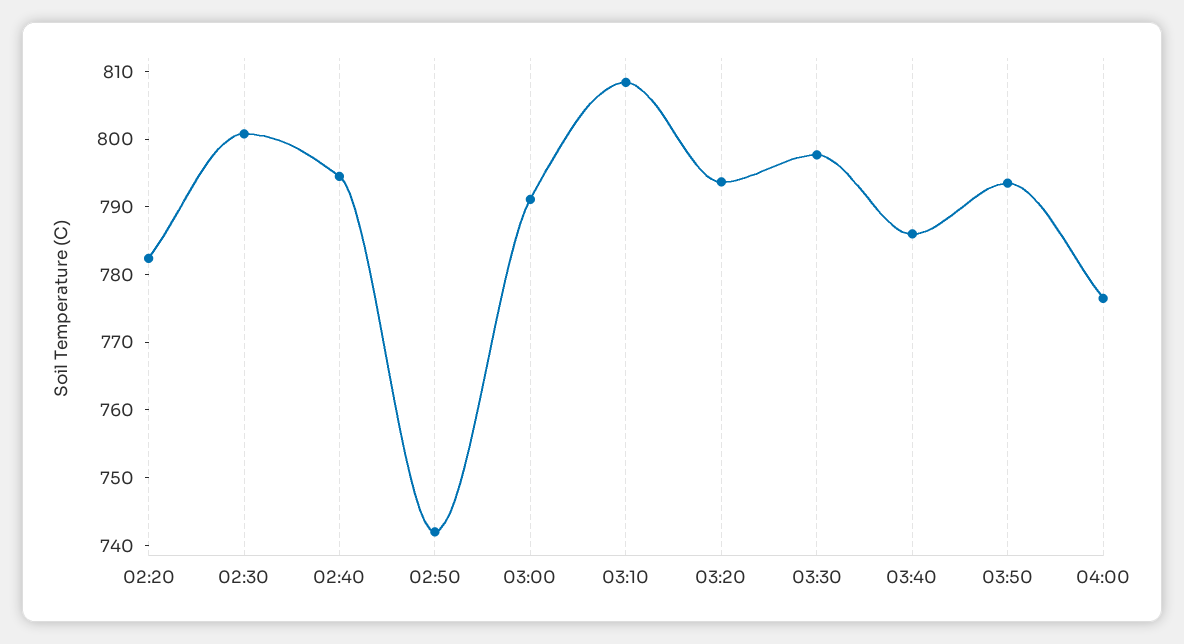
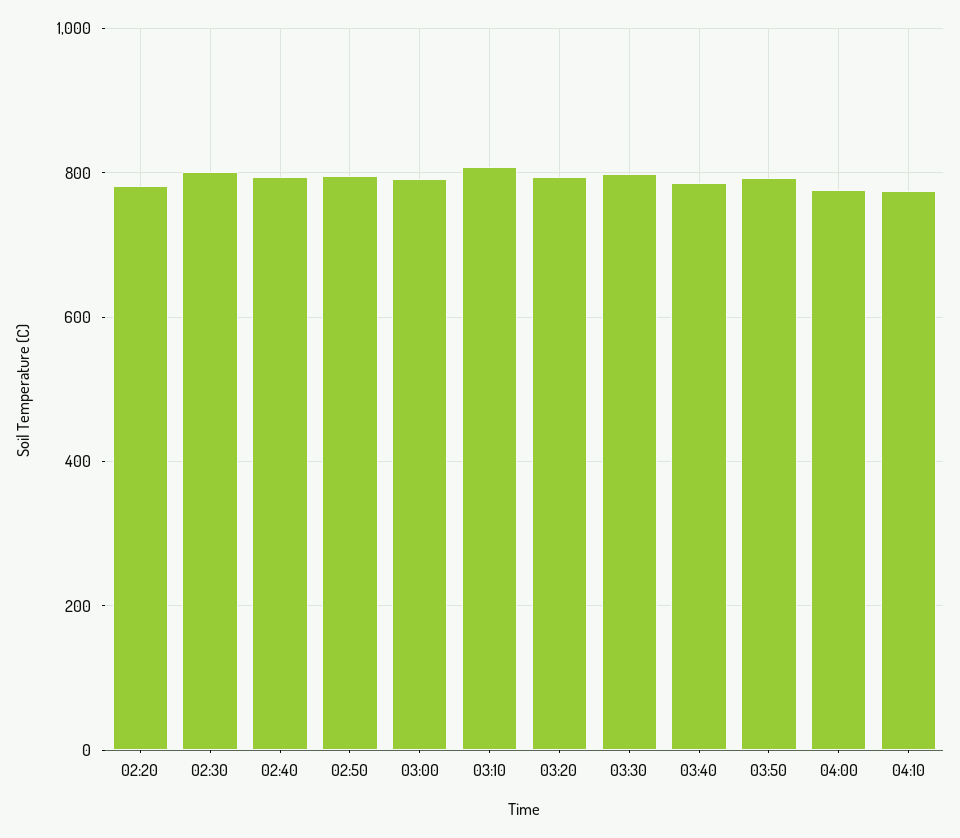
02:50: 742 -> 800
04:10: none -> 780

